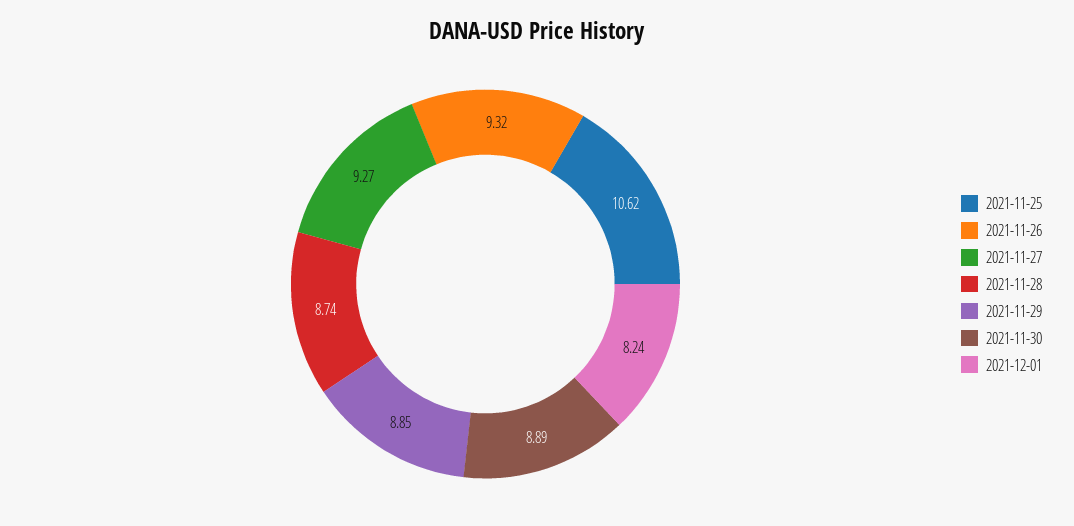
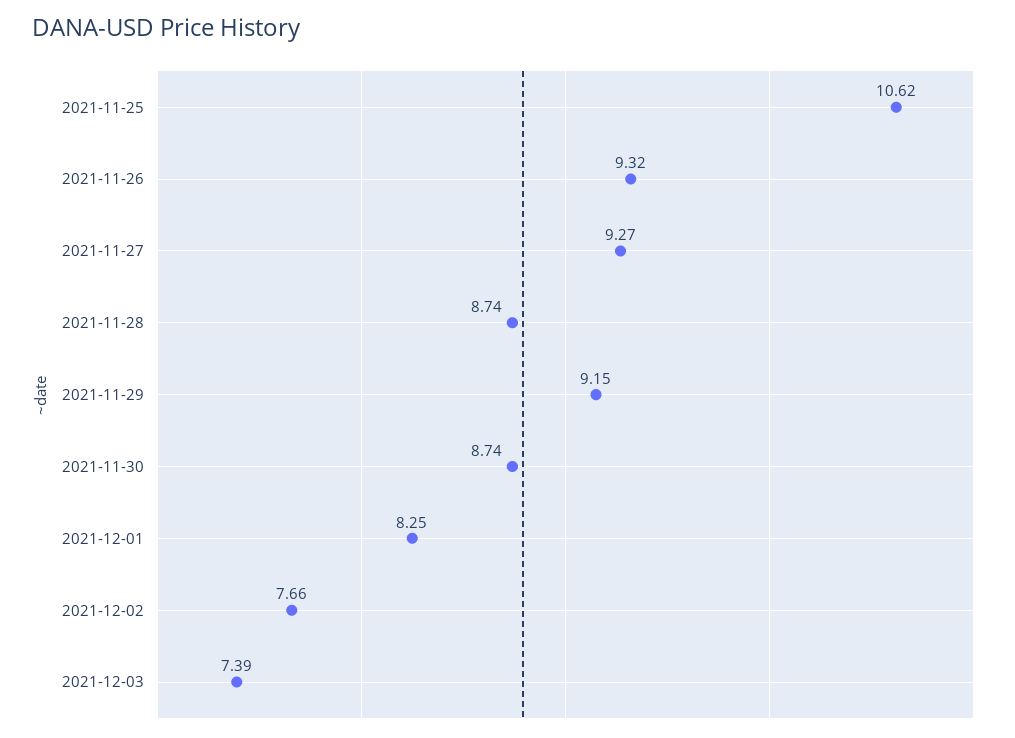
2021-11-29: 8.85 -> 9.15
2021-11-30: 8.89 -> 8.74
2021-12-01: 8.24 -> 8.25
2021-12-02: none -> 7.66
2021-12-03: none -> 7.39

